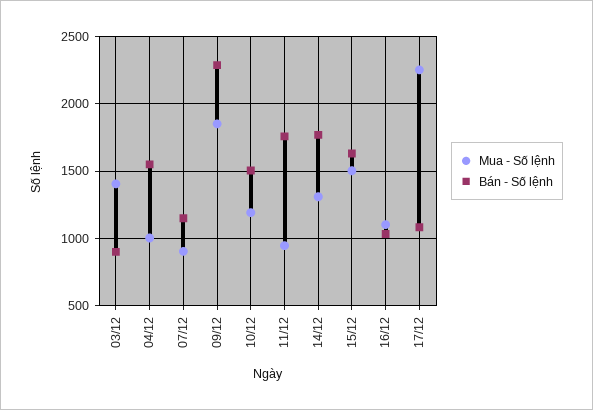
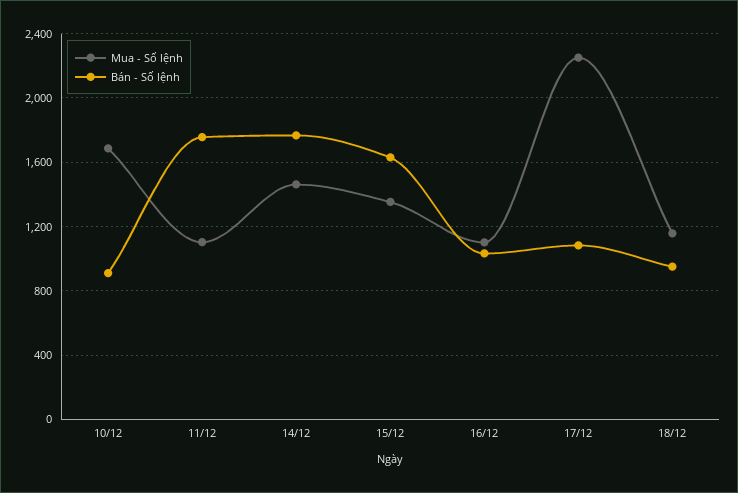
Mua - Số lệnh, 03/12: 1400 -> none
Bán - Số lệnh, 03/12: 900 -> none
Mua - Số lệnh, 04/12: 1000 -> none
Bán - Số lệnh, 04/12: 1550 -> none
Mua - Số lệnh, 07/12: 900 -> none
Bán - Số lệnh, 07/12: 1150 -> none
Mua - Số lệnh, 09/12: 1850 -> none
Bán - Số lệnh, 09/12: 2300 -> none
Mua - Số lệnh, 10/12: 1200 -> 1700
Bán - Số lệnh, 10/12: 1500 -> 900
Mua - Số lệnh, 11/12: 950 -> 1100
Mua - Số lệnh, 14/12: 1300 -> 1450
Mua - Số lệnh, 15/12: 1500 -> 1350
Mua - Số lệnh, 18/12: none -> 1150
Bán - Số lệnh, 18/12: none -> 950

